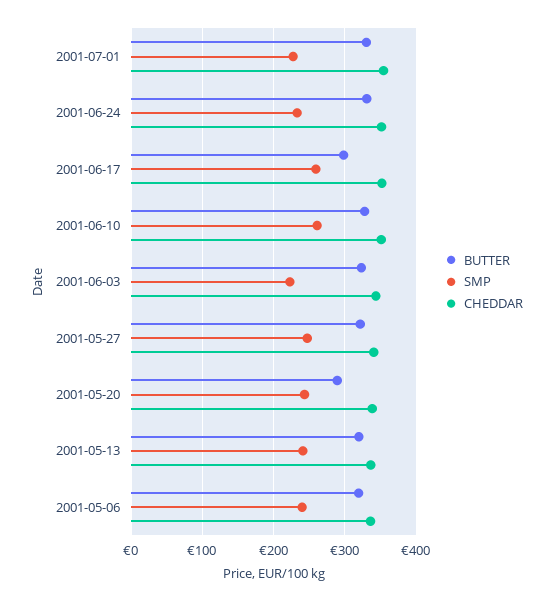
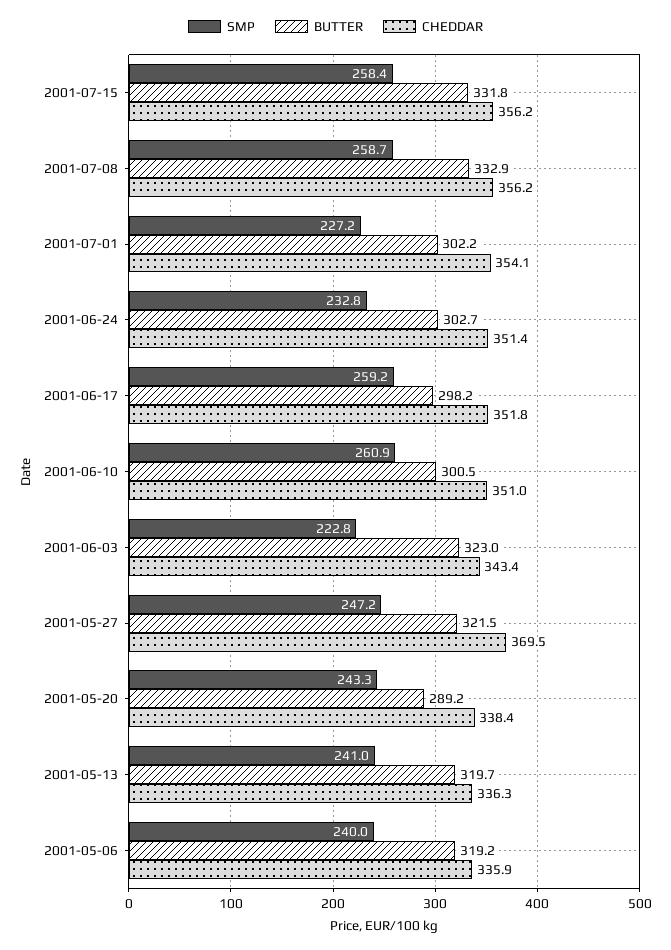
BUTTER, 2001-07-01: 330 -> 302.2
BUTTER, 2001-06-24: 330 -> 302.7
BUTTER, 2001-06-10: 330 -> 300.5
CHEDDAR, 2001-05-27: 340 -> 369.5
SMP, 2001-07-15: none -> 258.4
BUTTER, 2001-07-15: none -> 331.8
CHEDDAR, 2001-07-15: none -> 356.2
SMP, 2001-07-08: none -> 258.7
BUTTER, 2001-07-08: none -> 332.9
CHEDDAR, 2001-07-08: none -> 356.2

